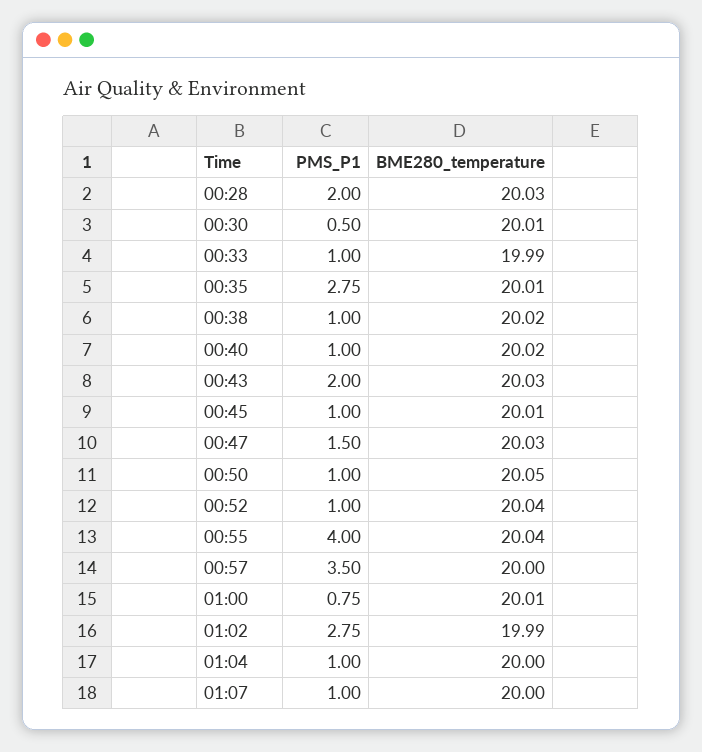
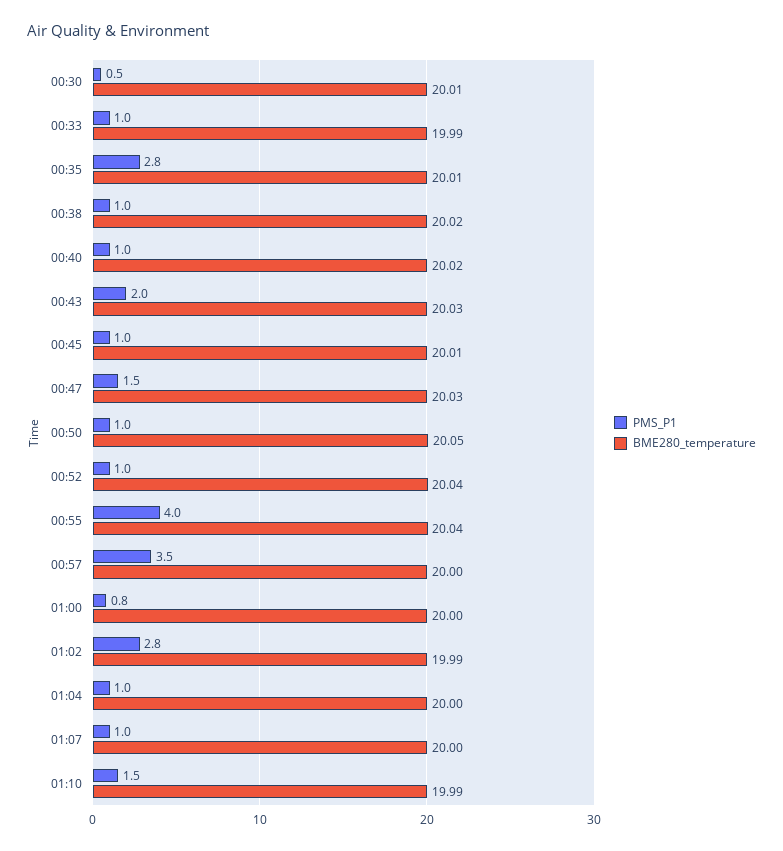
PMS_P1, 00:28: 2 -> none
BME280_temperature, 00:28: 20.03 -> none
BME280_temperature, 01:00: 20.01 -> 20
PMS_P1, 01:10: none -> 1.5
BME280_temperature, 01:10: none -> 19.99

